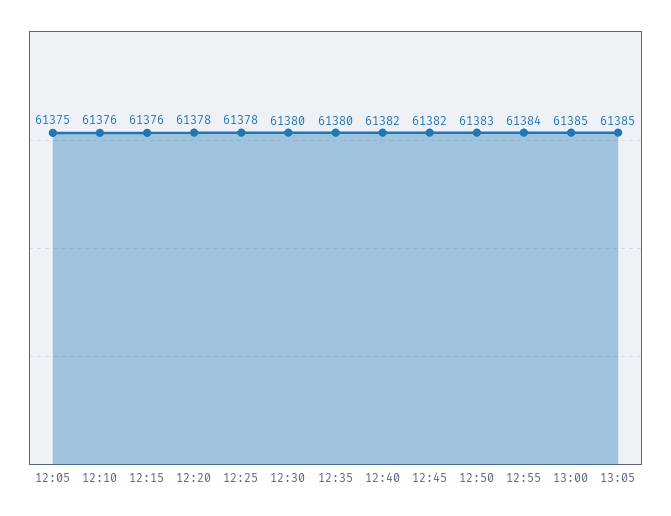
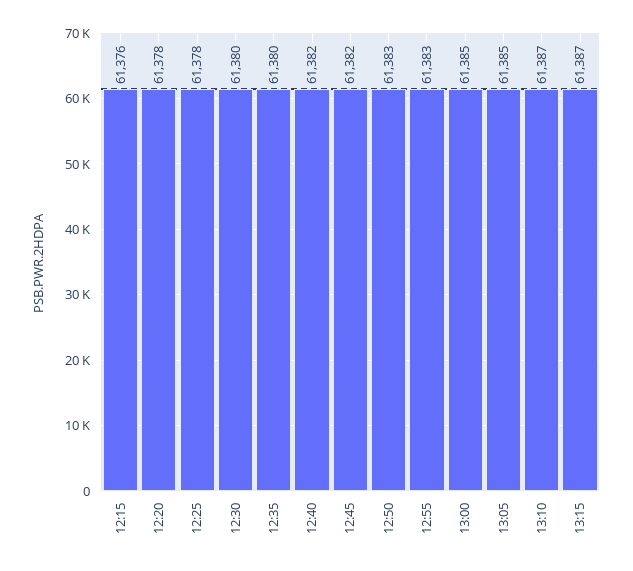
12:05: 61375 -> none
12:10: 61376 -> none
12:55: 61384 -> 61383
13:10: none -> 61387
13:15: none -> 61387

